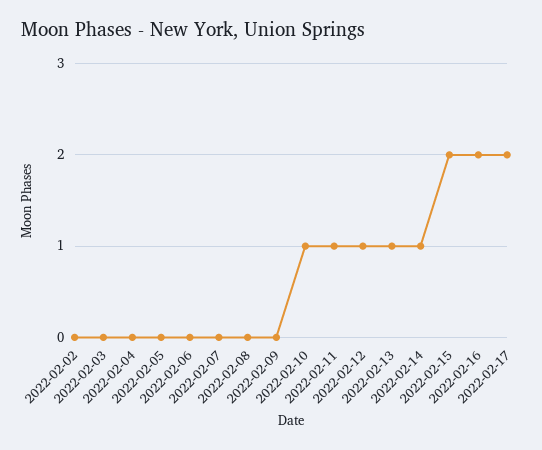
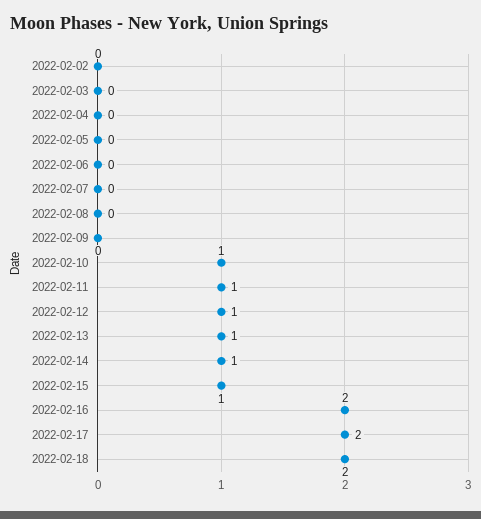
2022-02-15: 2 -> 1
2022-02-18: none -> 2

